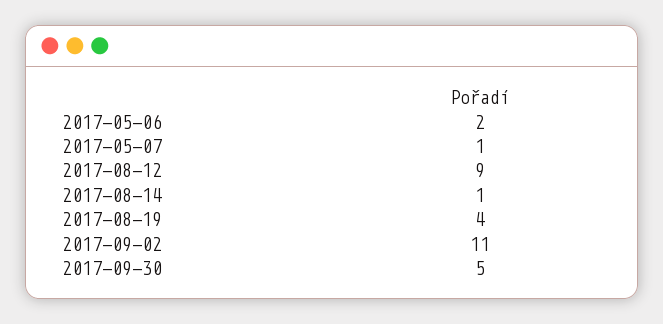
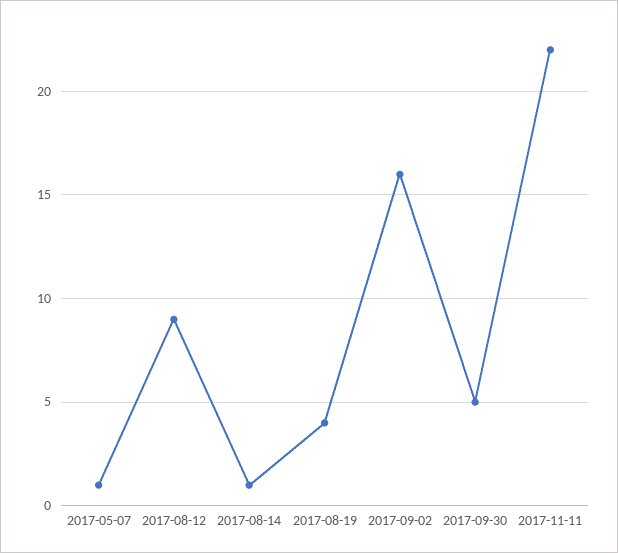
2017-05-06: 2 -> none
2017-09-02: 11 -> 16
2017-11-11: none -> 22

